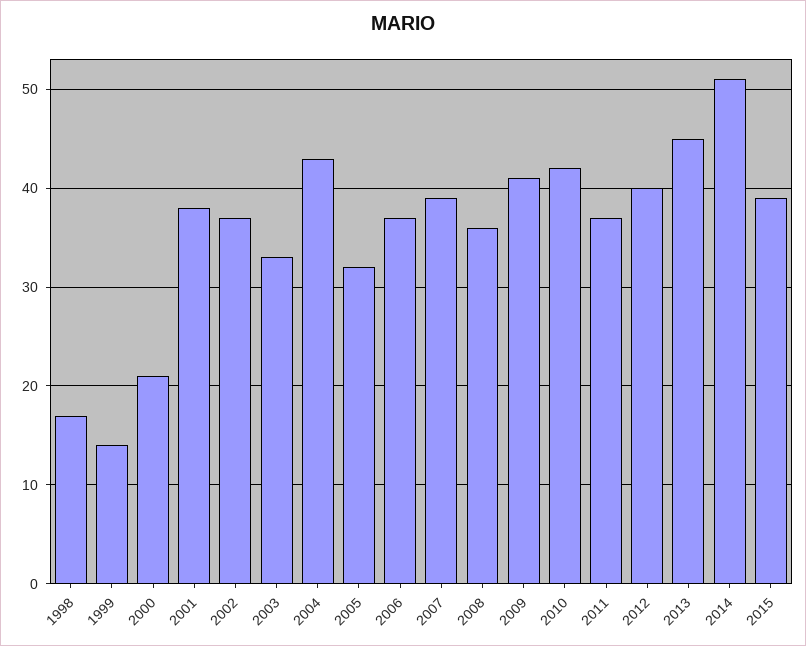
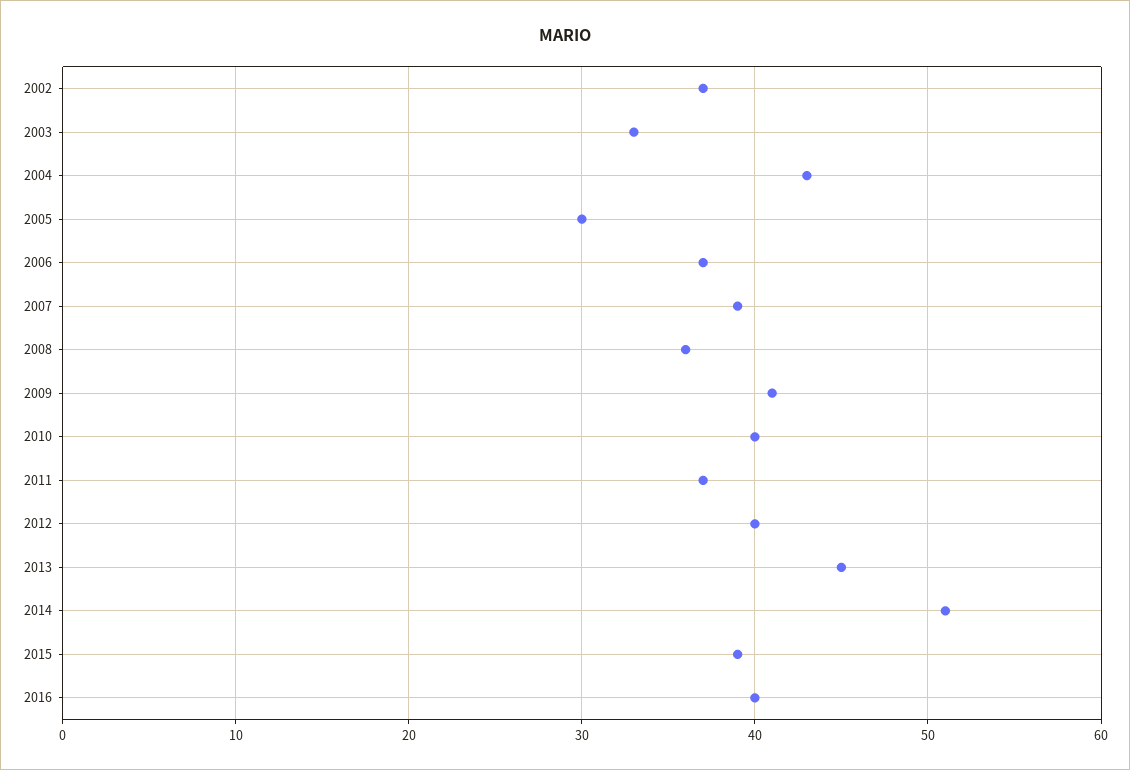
1998: 17 -> none
1999: 14 -> none
2000: 21 -> none
2001: 38 -> none
2005: 32 -> 30
2010: 42 -> 40
2016: none -> 40

